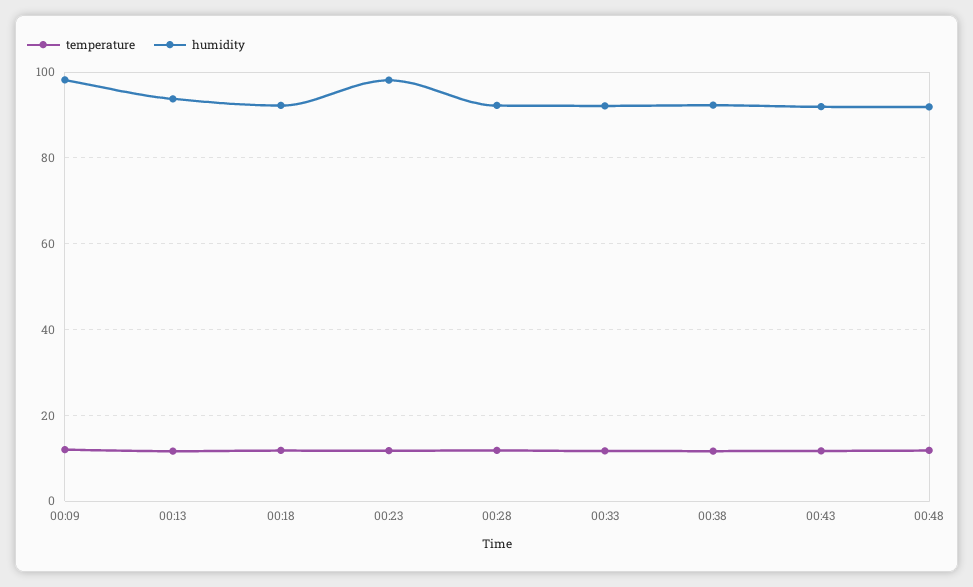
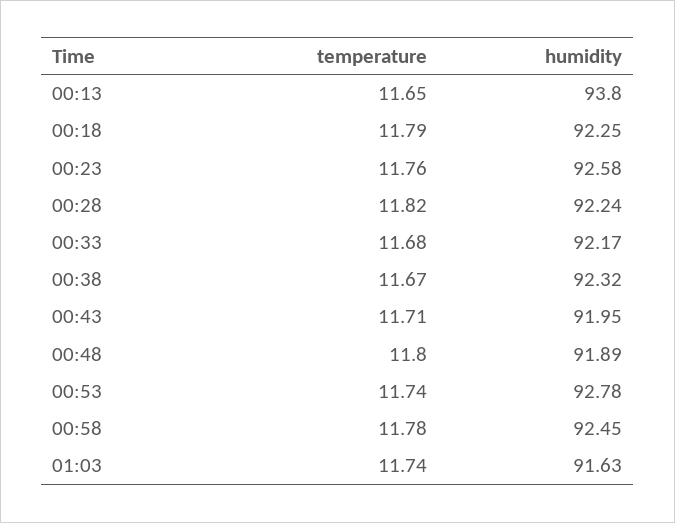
temperature, 00:09: 12 -> none
humidity, 00:09: 98 -> none
humidity, 00:23: 98 -> 92.58
temperature, 00:53: none -> 11.74
humidity, 00:53: none -> 92.78
temperature, 00:58: none -> 11.78
humidity, 00:58: none -> 92.45
temperature, 01:03: none -> 11.74
humidity, 01:03: none -> 91.63

